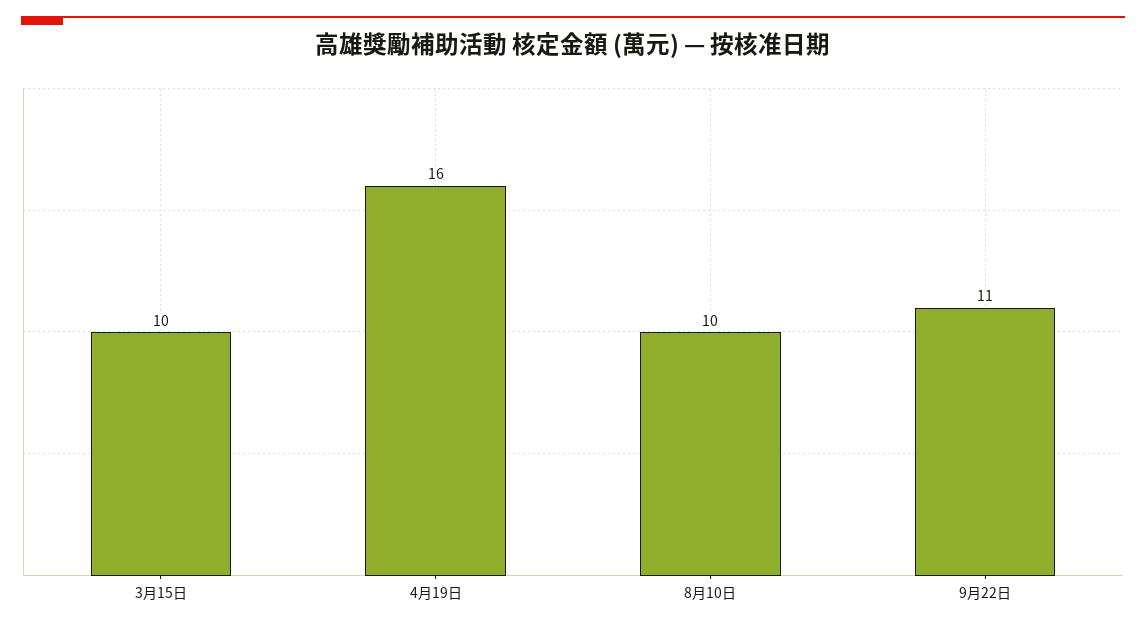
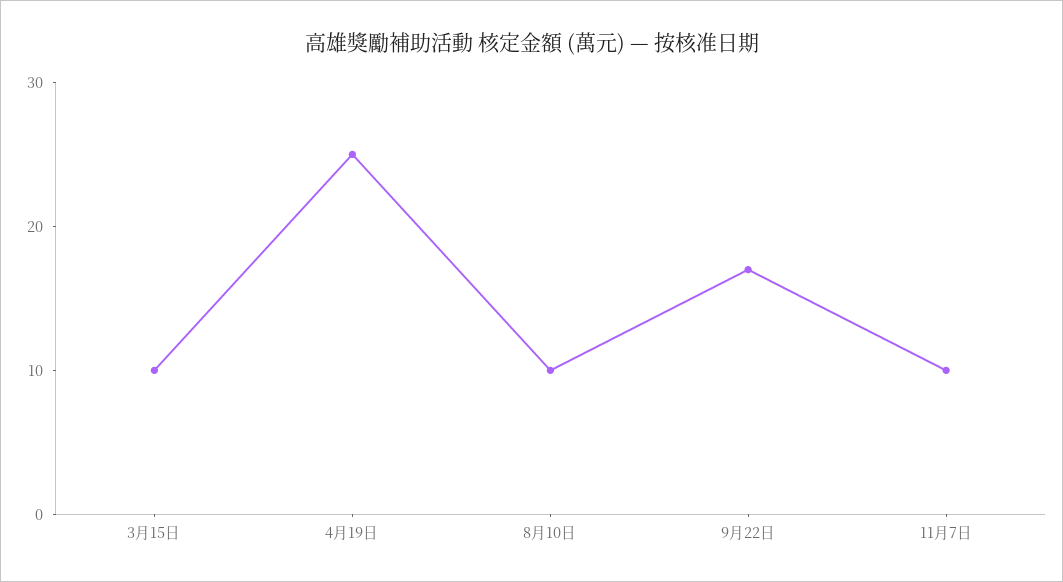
4月19日: 16 -> 25
9月22日: 11 -> 17
11月7日: none -> 10

